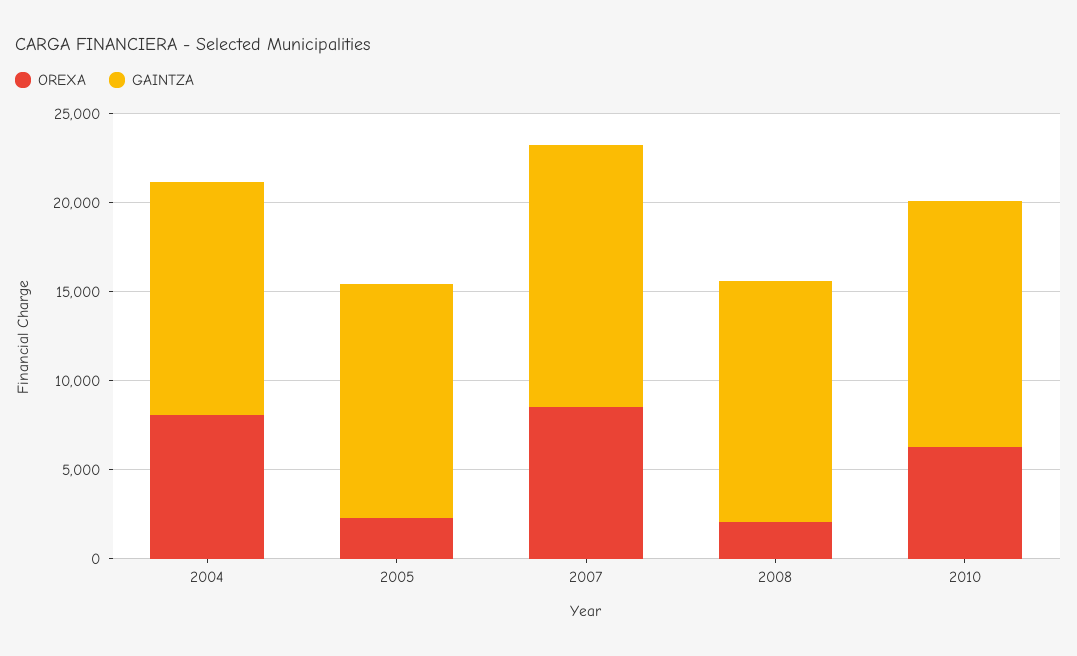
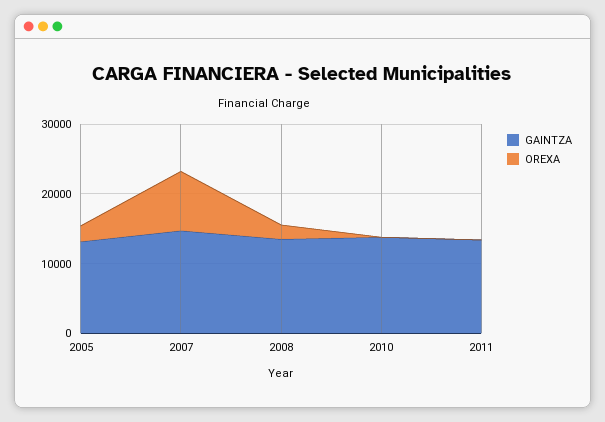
OREXA, 2004: 8000 -> none
GAINTZA, 2004: 13000 -> none
OREXA, 2010: 6000 -> 0
GAINTZA, 2011: none -> 14000
OREXA, 2011: none -> 0

